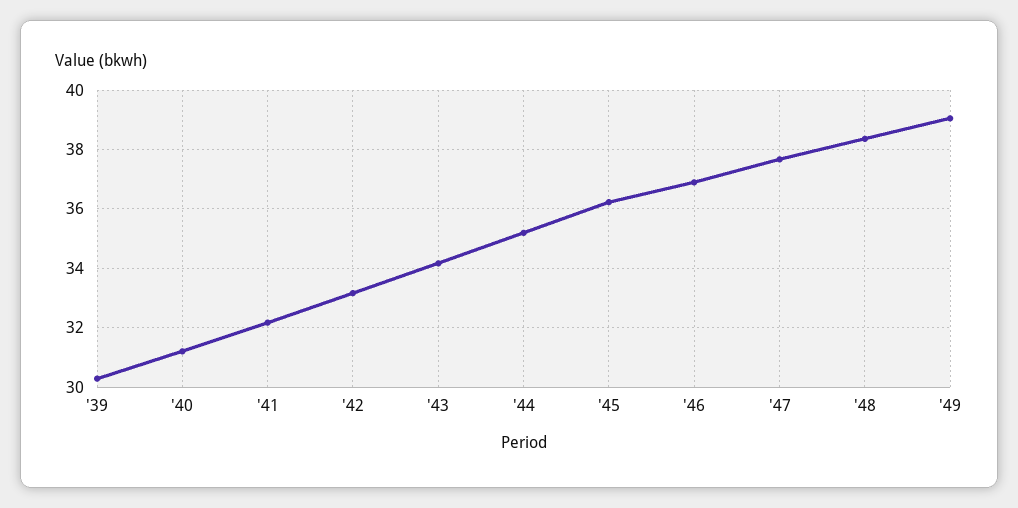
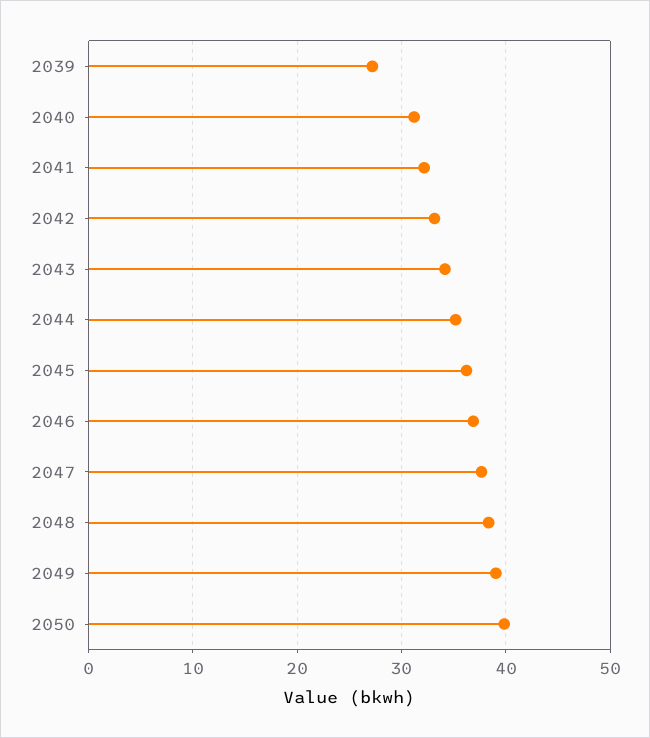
'39: 30.25 -> 27
2050: none -> 40

